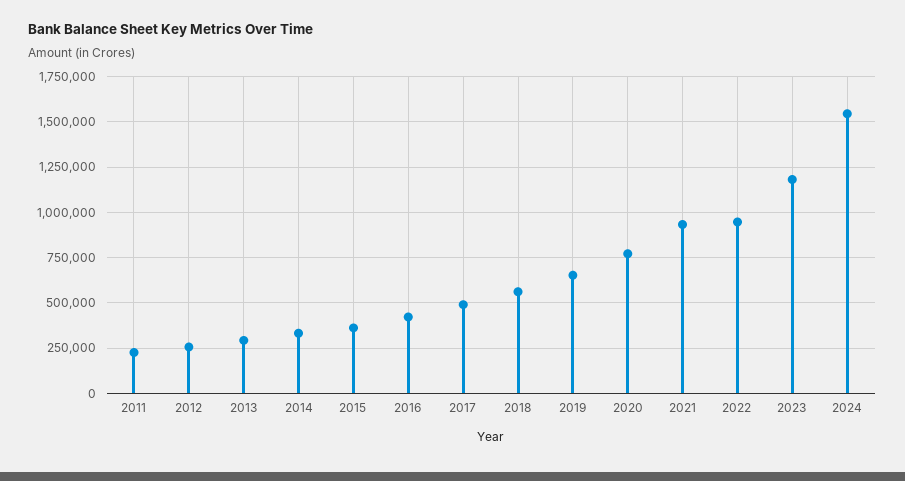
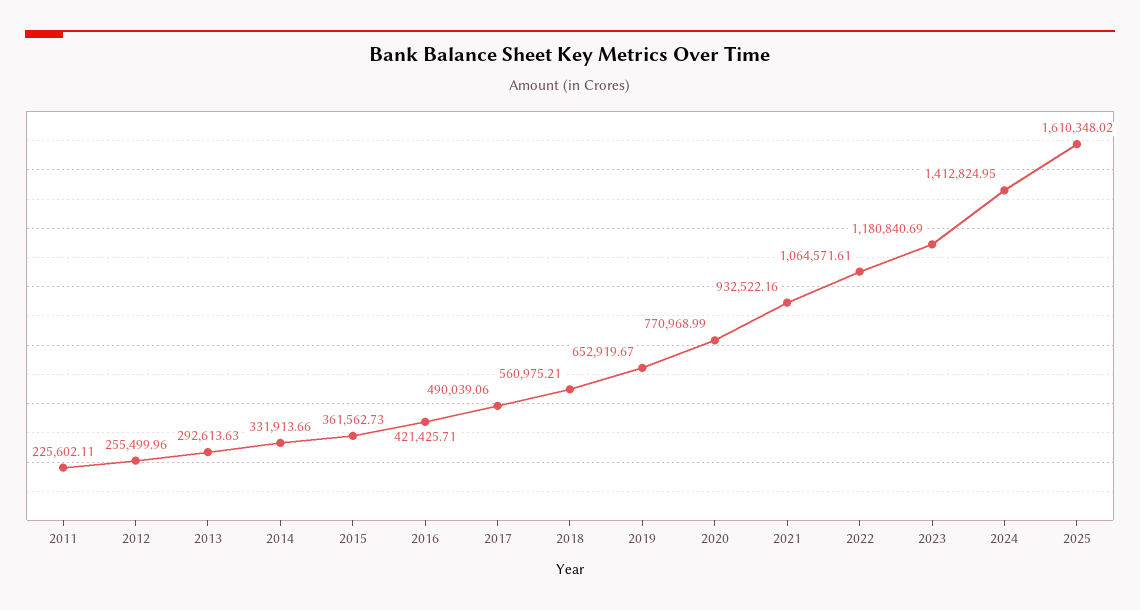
2022: 950000 -> 1064571.61
2024: 1550000 -> 1412824.95
2025: none -> 1610348.02

